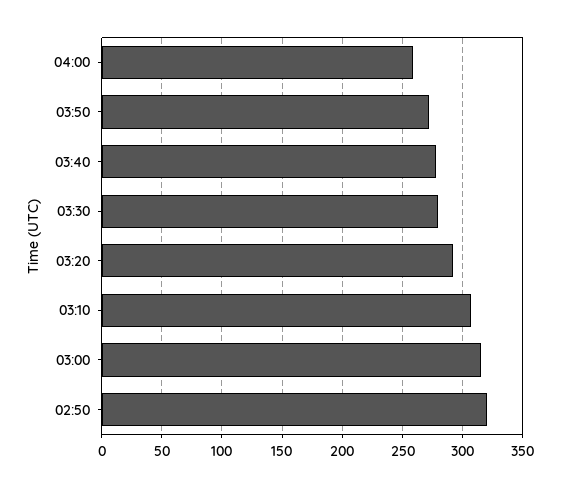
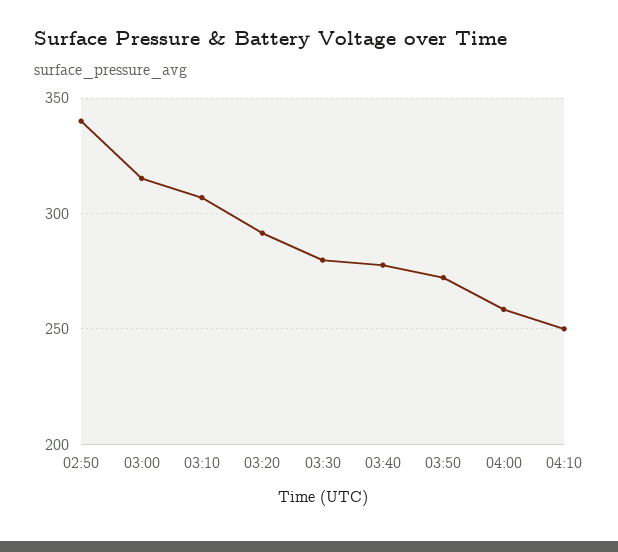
02:50: 320 -> 340
04:10: none -> 250

